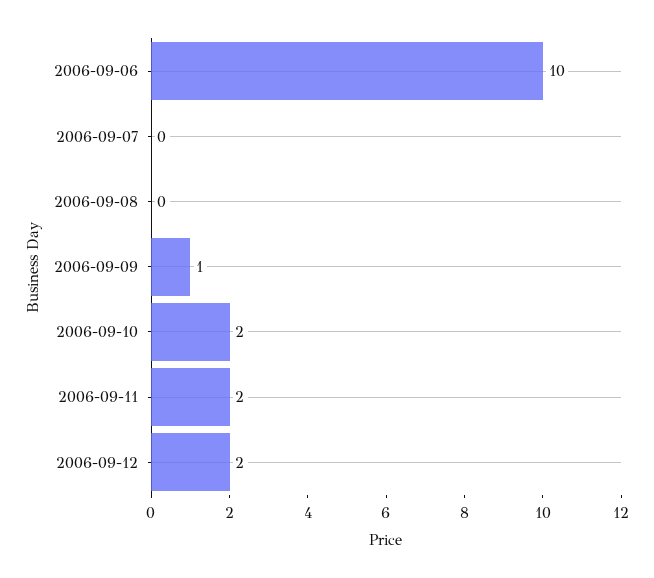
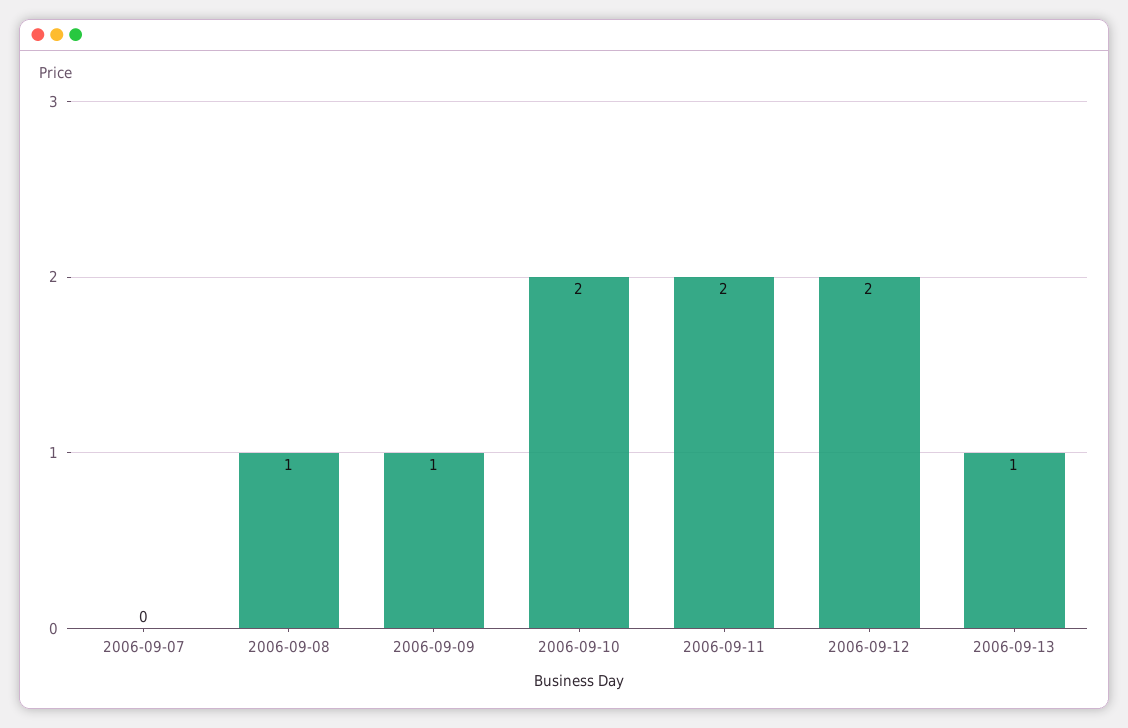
2006-09-06: 10 -> none
2006-09-08: 0 -> 1
2006-09-13: none -> 1

